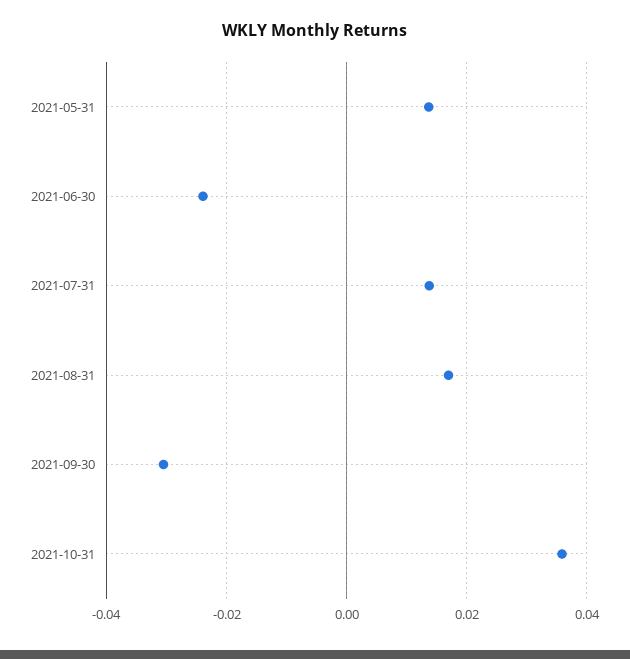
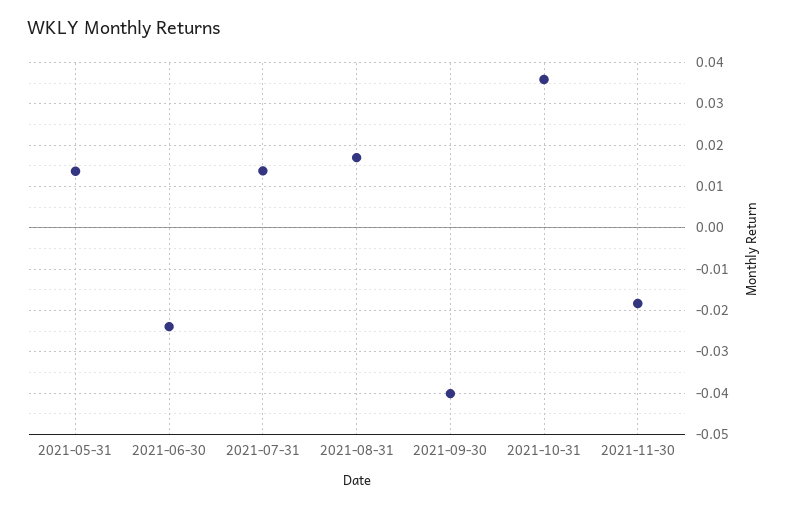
2021-09-30: -0.03 -> -0.04
2021-11-30: none -> -0.018

